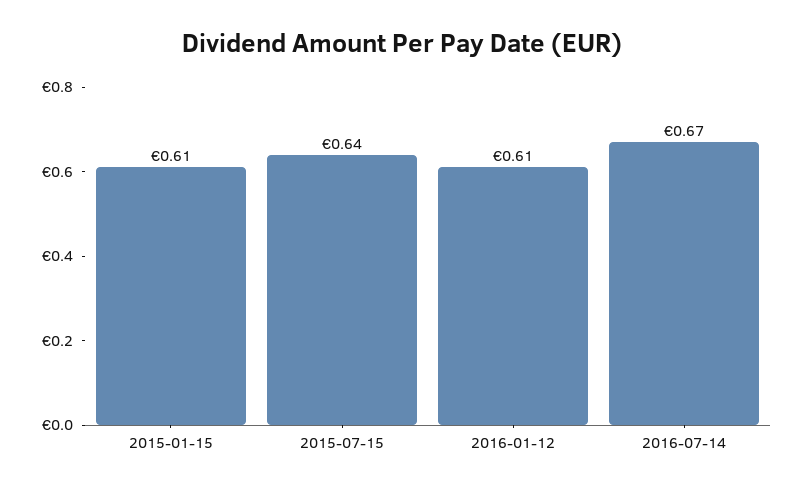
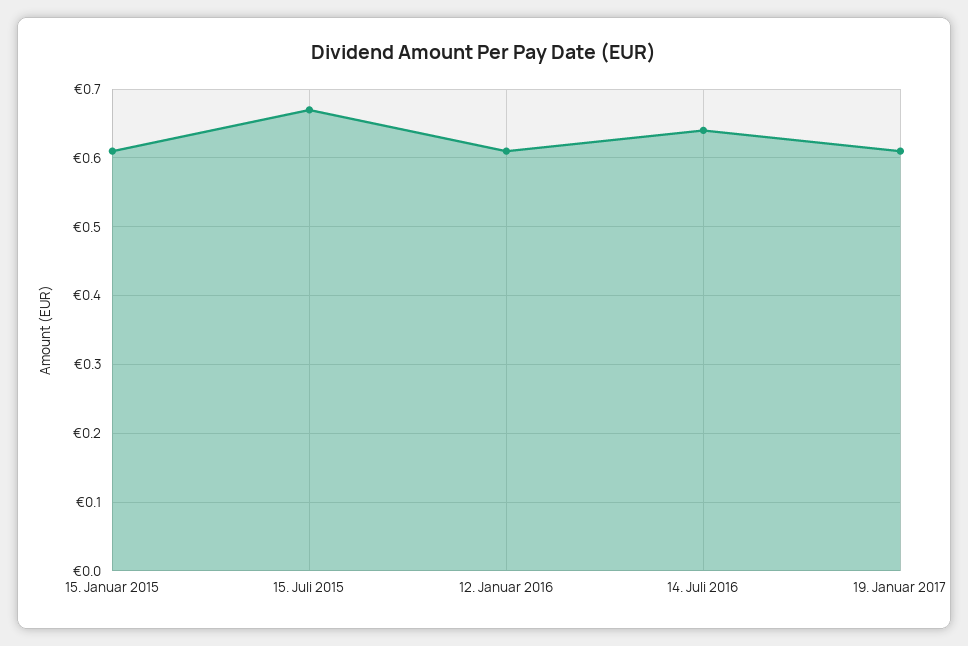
2015-07-15: 0.64 -> 0.67
2016-07-14: 0.67 -> 0.64
19. Januar 2017: none -> 0.61

